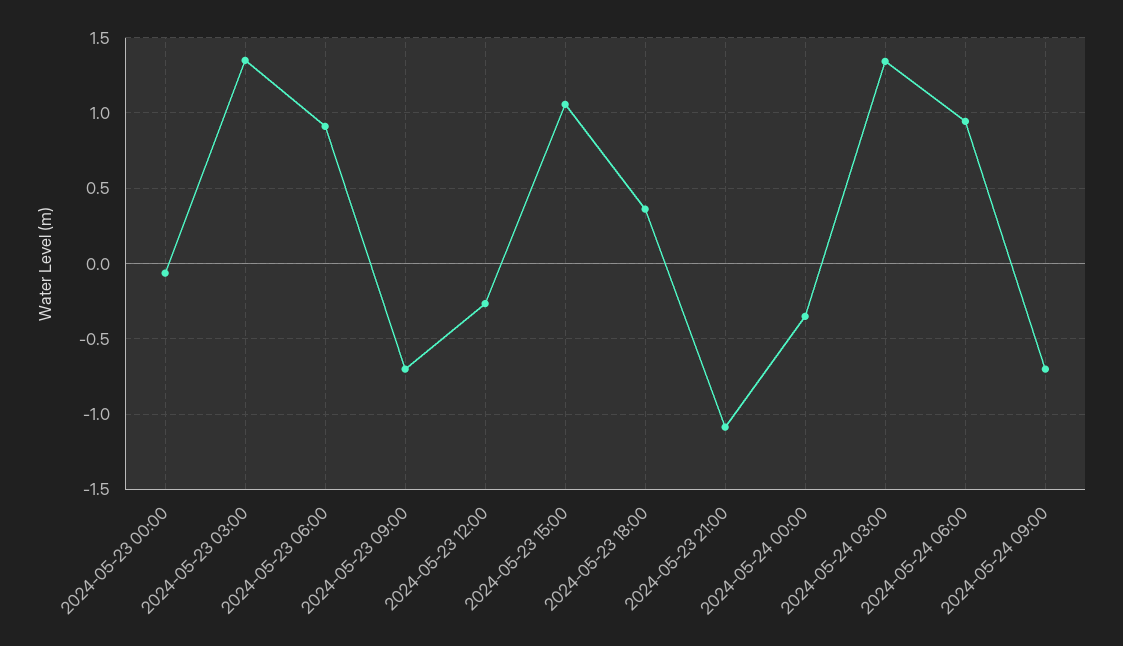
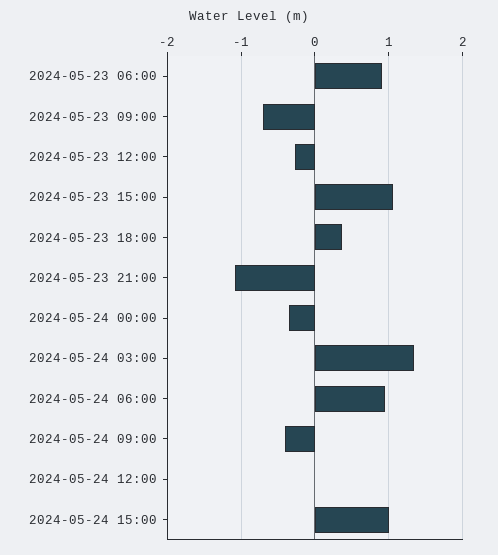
2024-05-23 00:00: -0.05 -> none
2024-05-23 03:00: 1.35 -> none
2024-05-24 09:00: -0.7 -> -0.4
2024-05-24 12:00: none -> 0
2024-05-24 15:00: none -> 1

